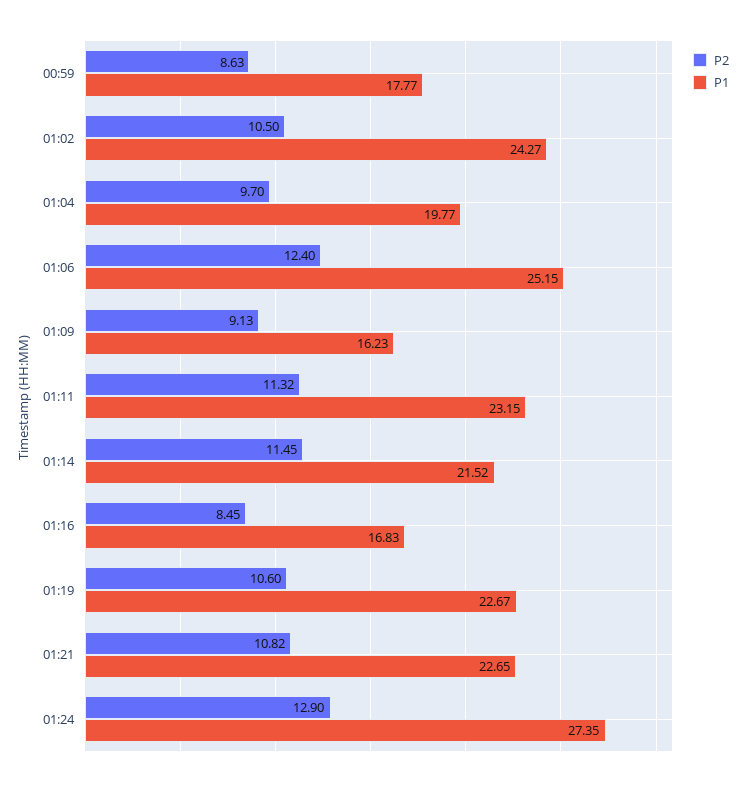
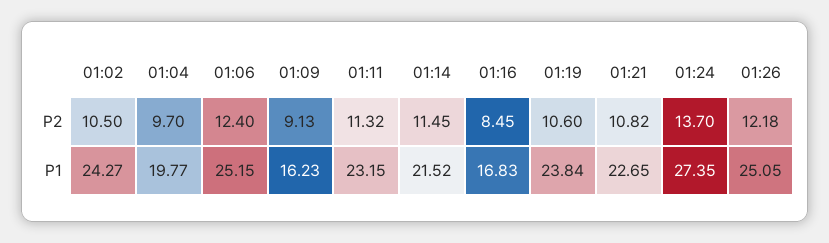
P2, 00:59: 8.63 -> none
P1, 00:59: 17.77 -> none
P1, 01:19: 22.67 -> 23.84
P2, 01:24: 12.9 -> 13.7
P2, 01:26: none -> 12.18
P1, 01:26: none -> 25.05

